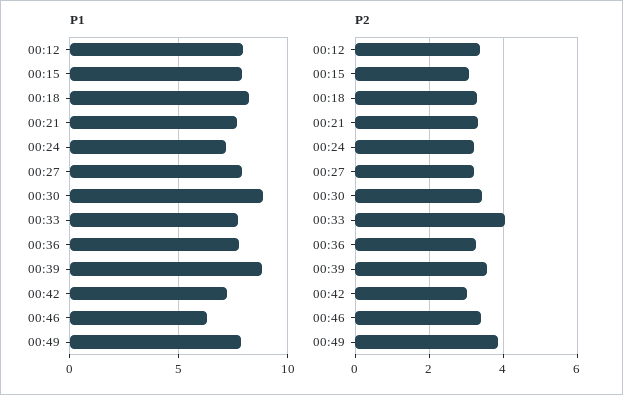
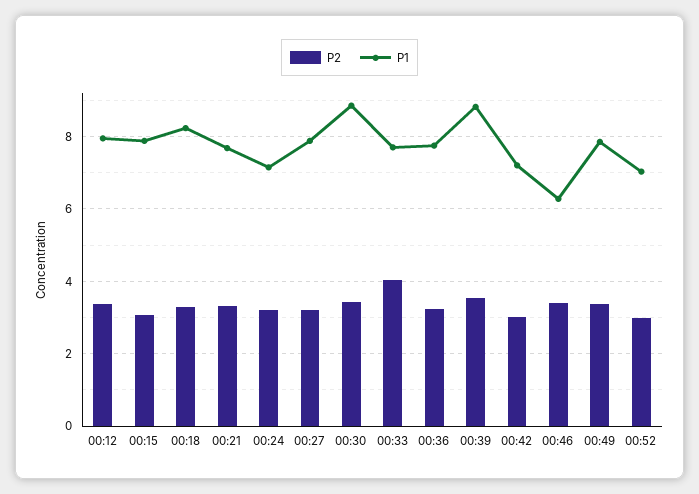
P2, 00:49: 3.8 -> 3.4
P2, 00:52: none -> 3
P1, 00:52: none -> 7

